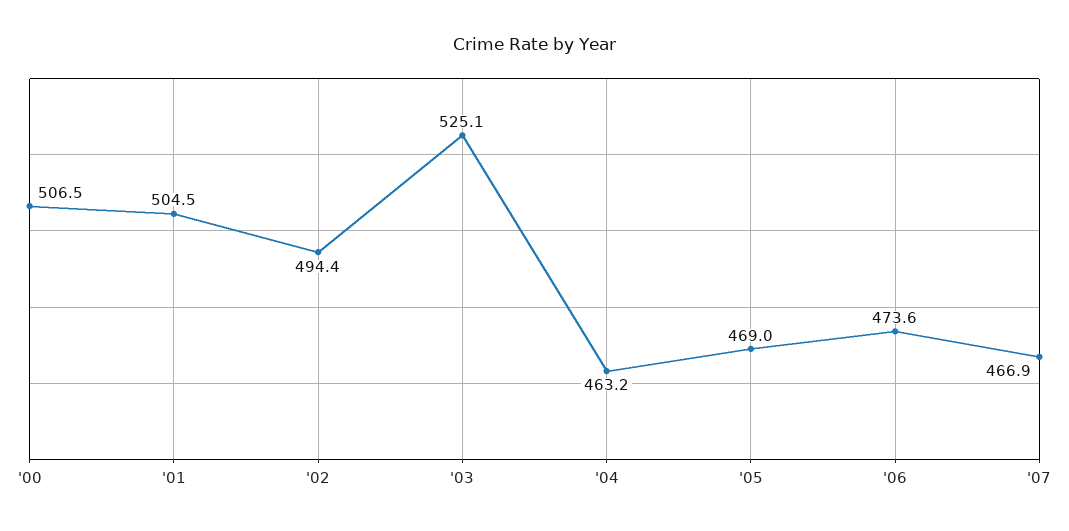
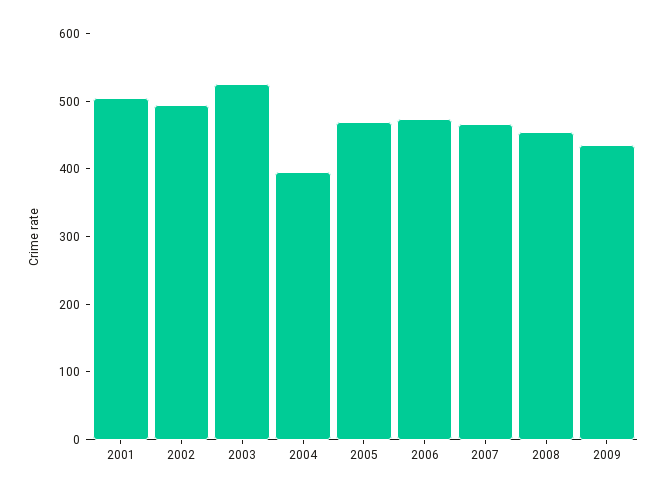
'00: 506.5 -> none
'04: 463.2 -> 400
2008: none -> 460
2009: none -> 440

